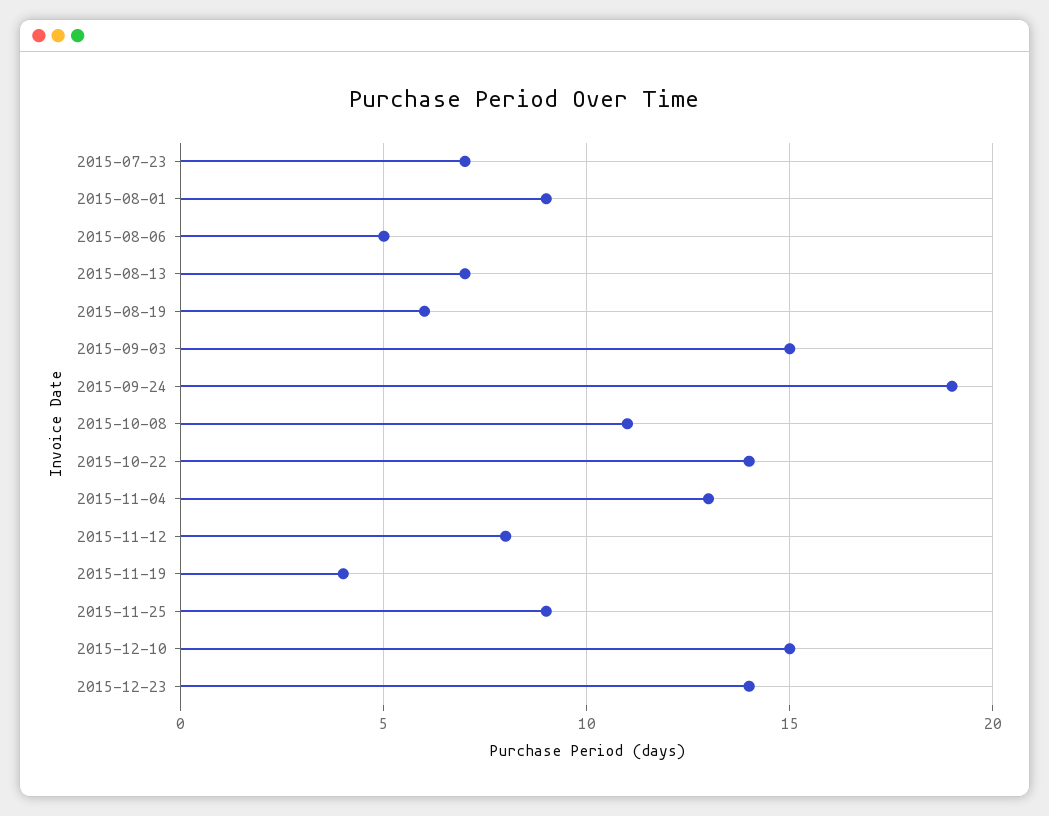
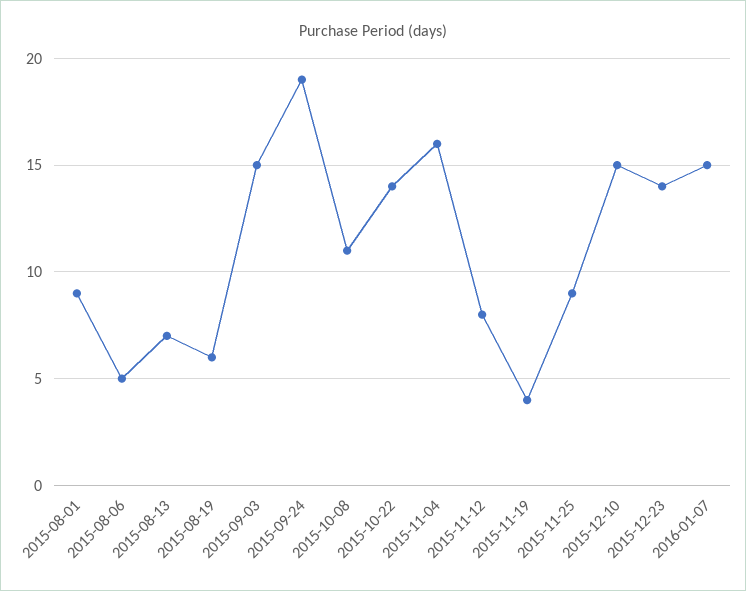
2015-07-23: 7 -> none
2015-11-04: 13 -> 16
2016-01-07: none -> 15

